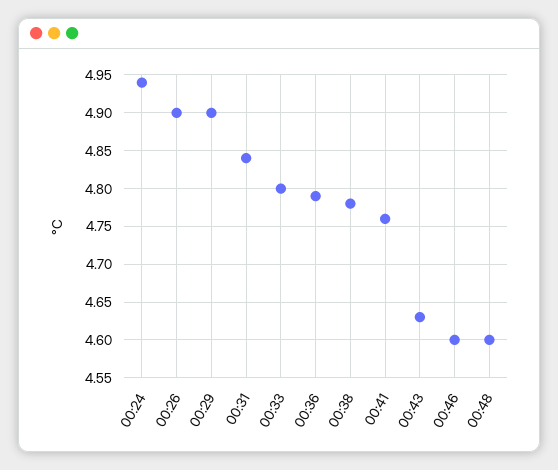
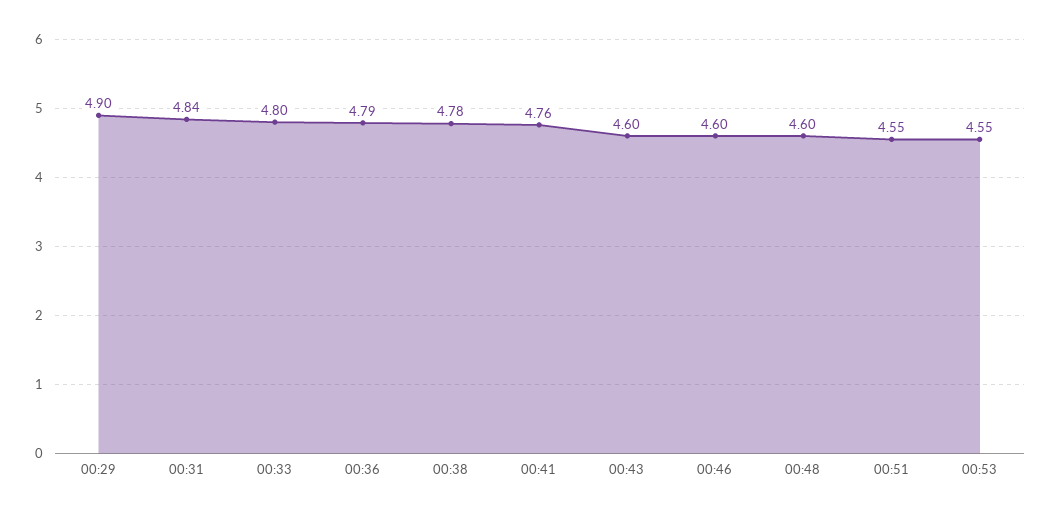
00:24: 4.94 -> none
00:26: 4.9 -> none
00:43: 4.63 -> 4.6
00:51: none -> 4.55
00:53: none -> 4.55

